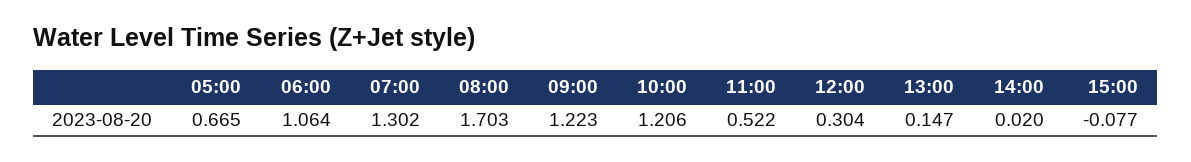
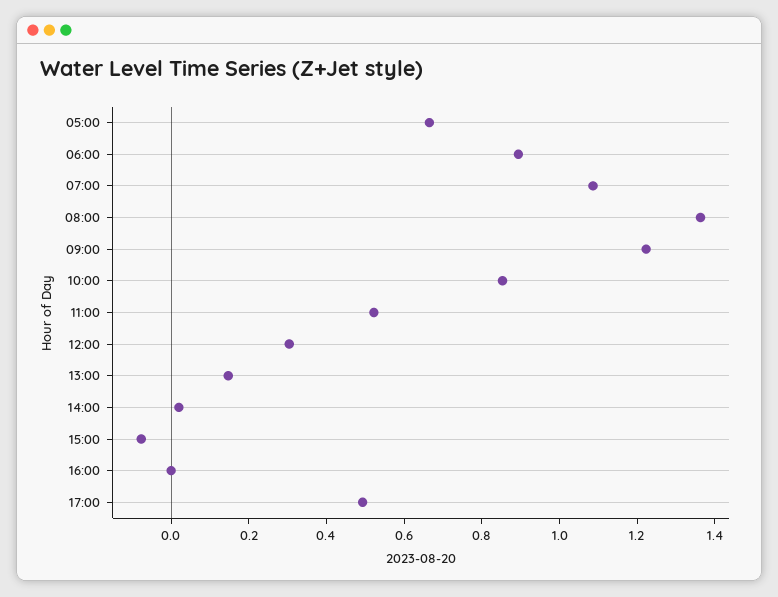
06:00: 1.064 -> 0.9
07:00: 1.302 -> 1.1
08:00: 1.703 -> 1.35
10:00: 1.206 -> 0.85
16:00: none -> 0
17:00: none -> 0.5

